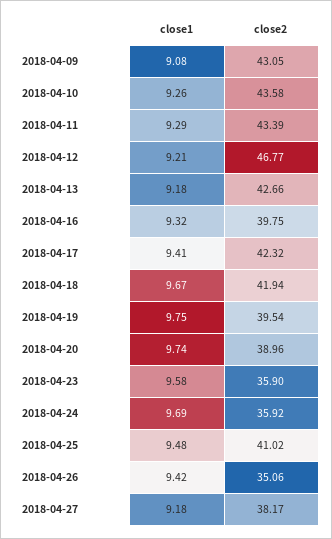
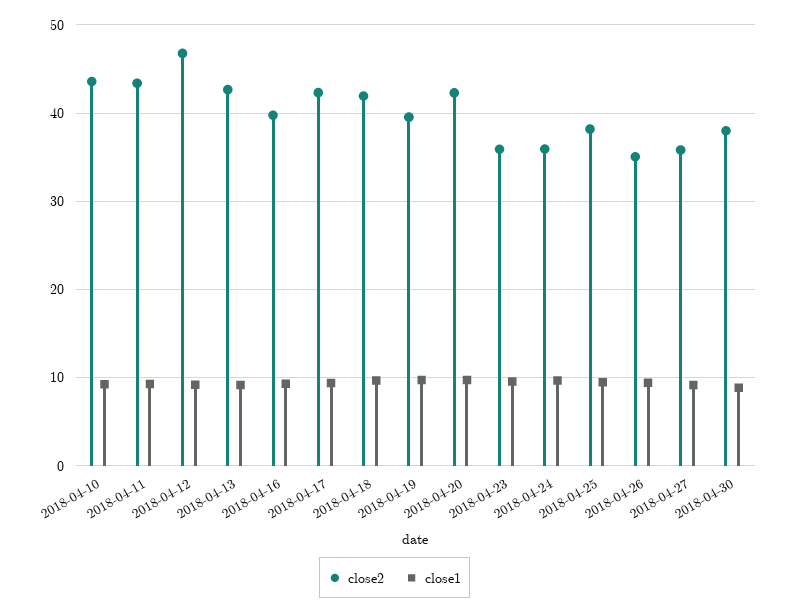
close1, 2018-04-09: 9.08 -> none
close2, 2018-04-09: 43.05 -> none
close2, 2018-04-20: 38.96 -> 42
close2, 2018-04-25: 41.02 -> 38
close2, 2018-04-27: 38.17 -> 36
close2, 2018-04-30: none -> 38
close1, 2018-04-30: none -> 9

